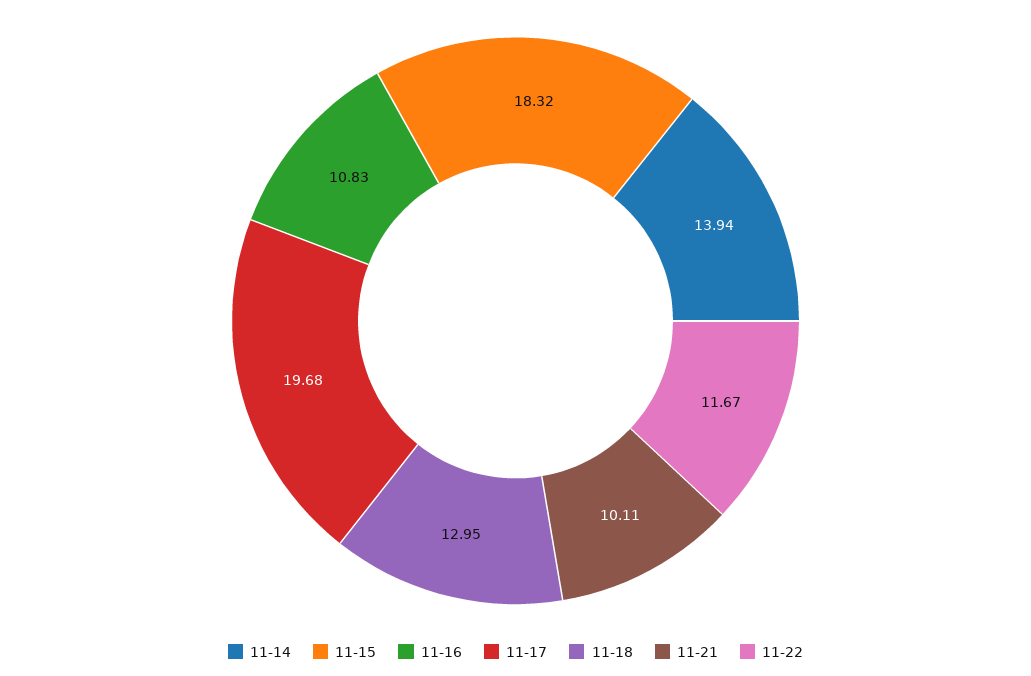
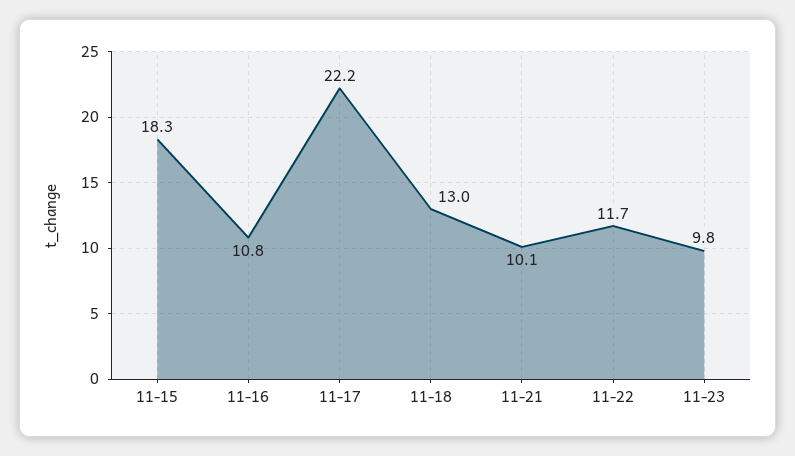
11-14: 13.94 -> none
11-17: 19.68 -> 22.2
11-23: none -> 9.8

